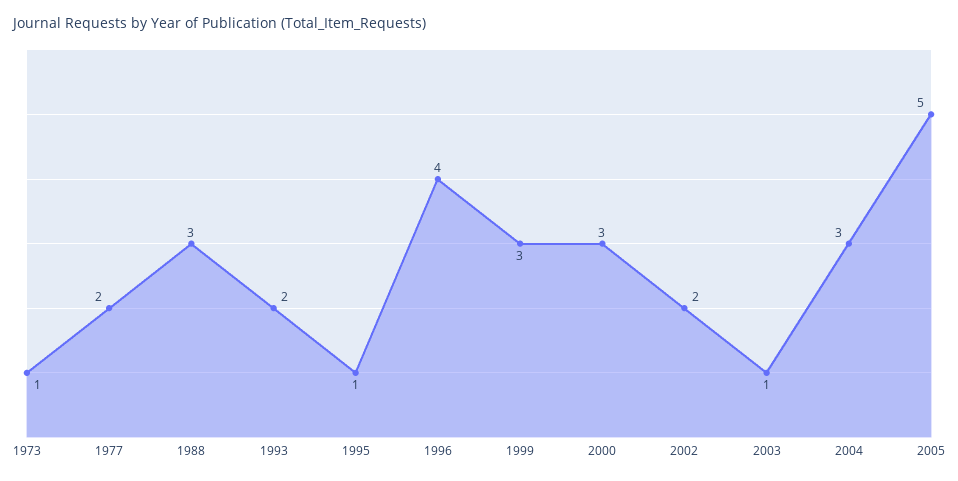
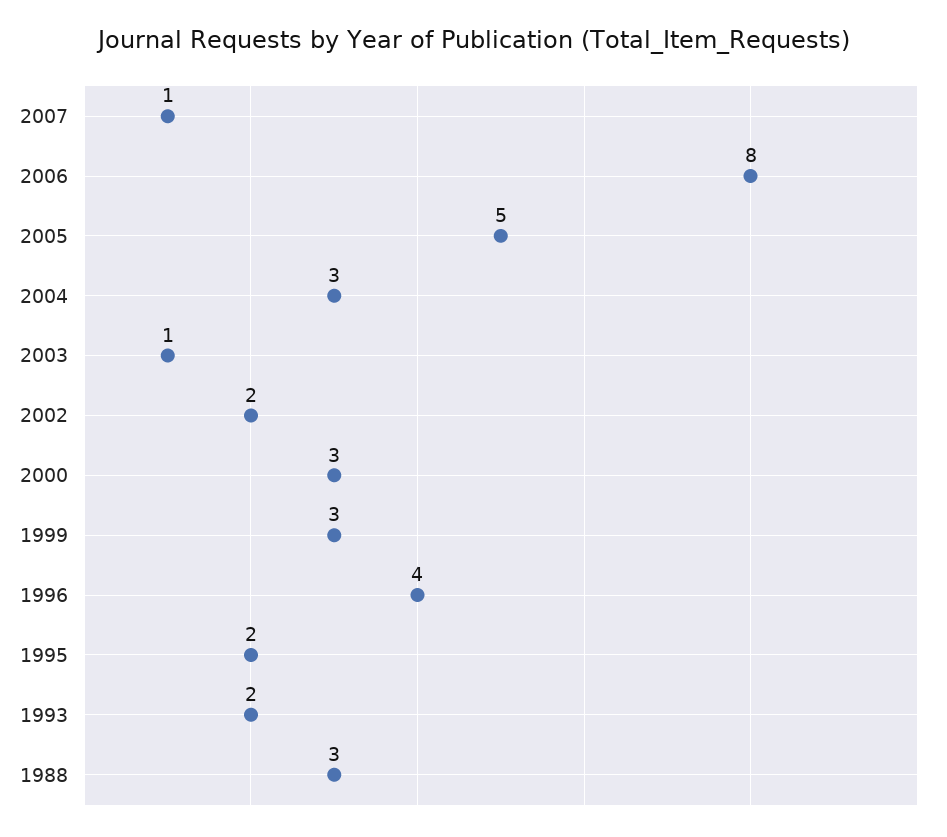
1973: 1 -> none
1977: 2 -> none
1995: 1 -> 2
2007: none -> 1
2006: none -> 8

